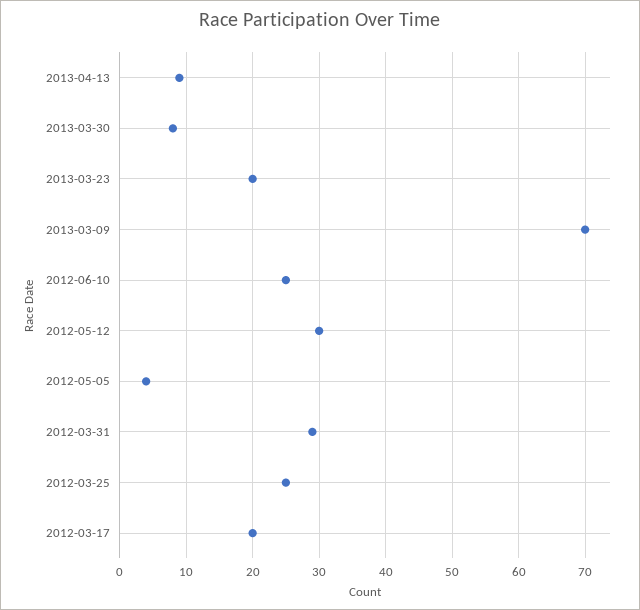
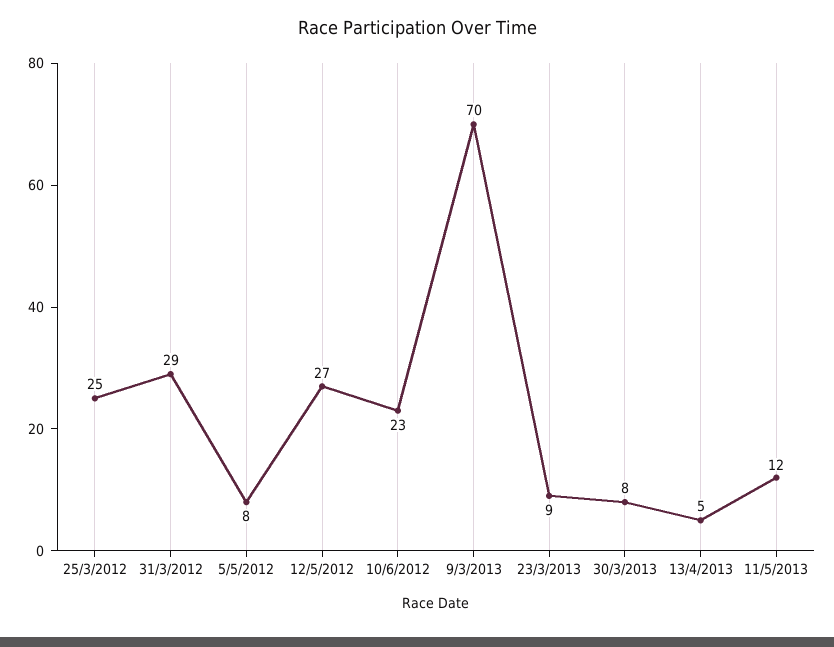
2013-04-13: 9 -> 5
2013-03-23: 20 -> 9
2012-06-10: 25 -> 23
2012-05-12: 30 -> 27
2012-05-05: 4 -> 8
2012-03-17: 20 -> none
11/5/2013: none -> 12

